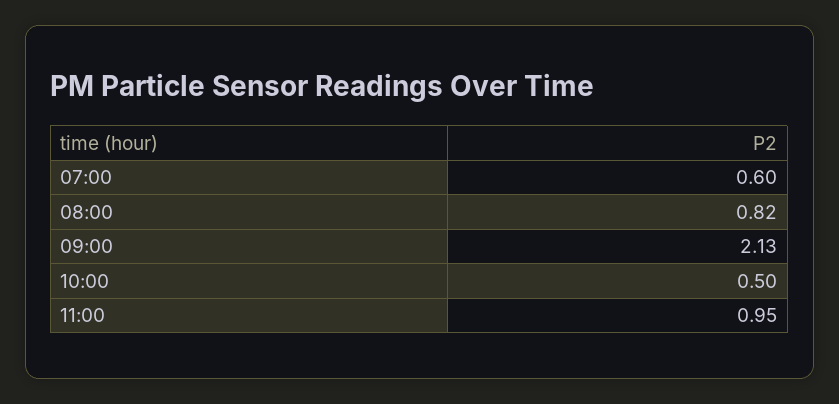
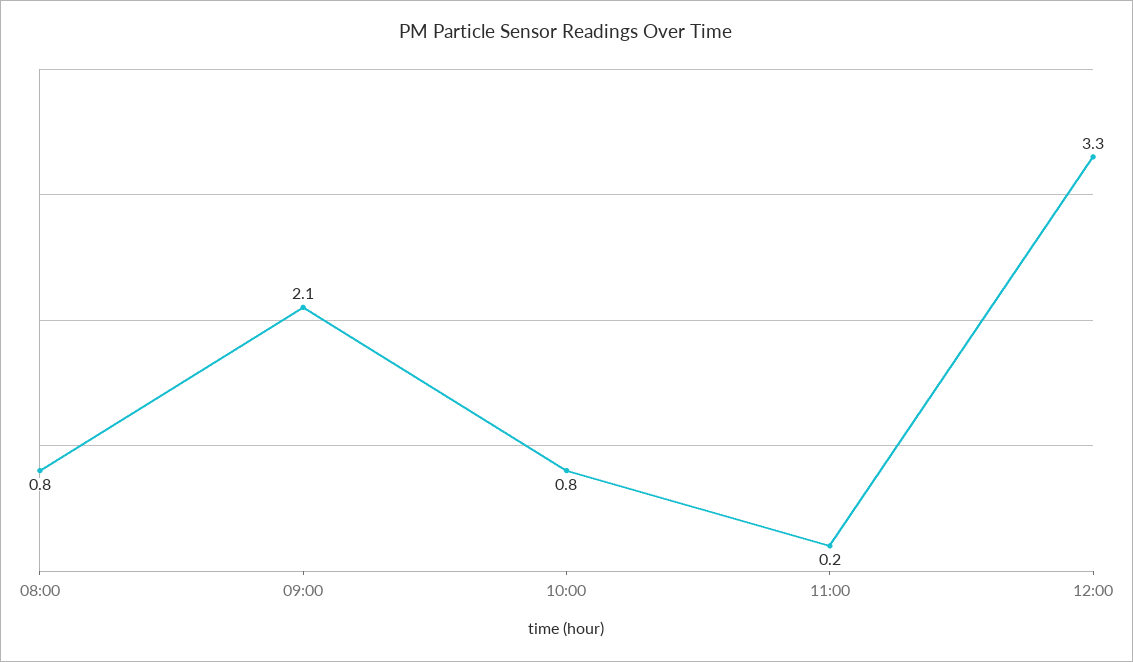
07:00: 0.6 -> none
10:00: 0.5 -> 0.8
11:00: 0.95 -> 0.2
12:00: none -> 3.3

